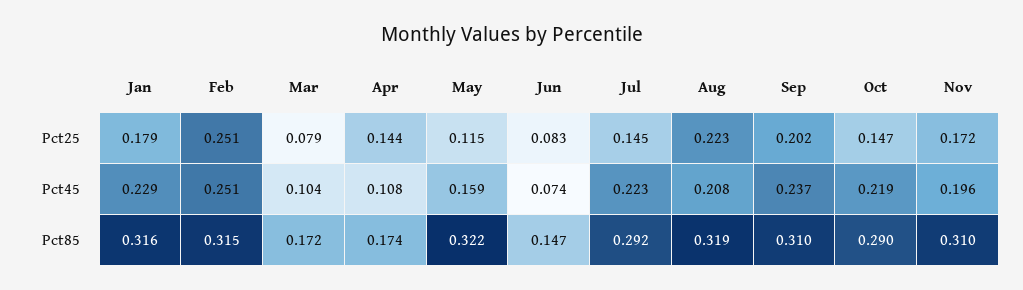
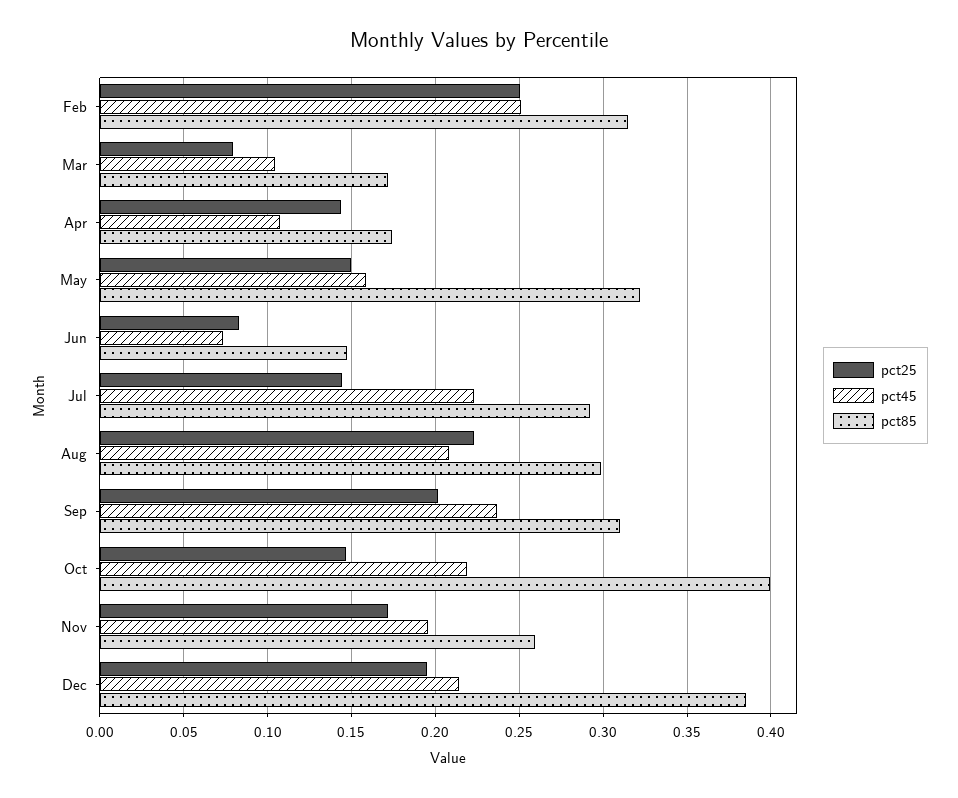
Pct25, Jan: 0.179 -> none
Pct25, May: 0.115 -> 0.15
Pct45, Jan: 0.229 -> none
Pct85, Jan: 0.316 -> none
Pct85, Aug: 0.319 -> 0.3
Pct85, Oct: 0.29 -> 0.4
Pct85, Nov: 0.31 -> 0.26
Pct25, Dec: none -> 0.195
Pct45, Dec: none -> 0.215
Pct85, Dec: none -> 0.385

